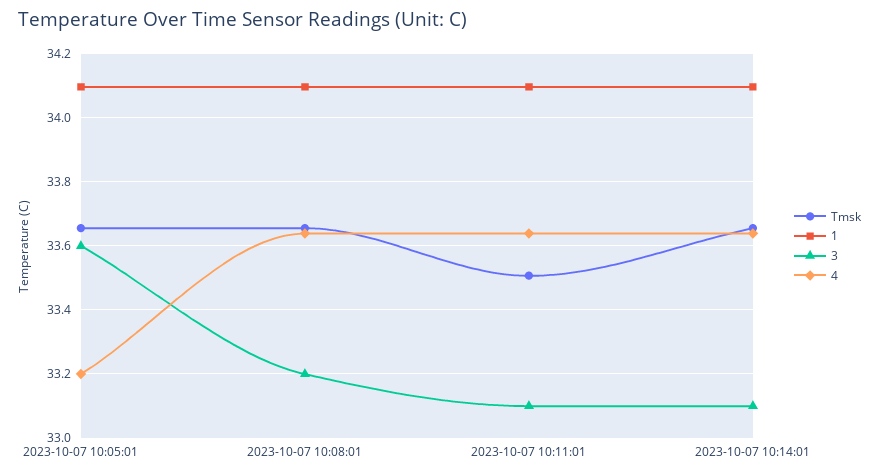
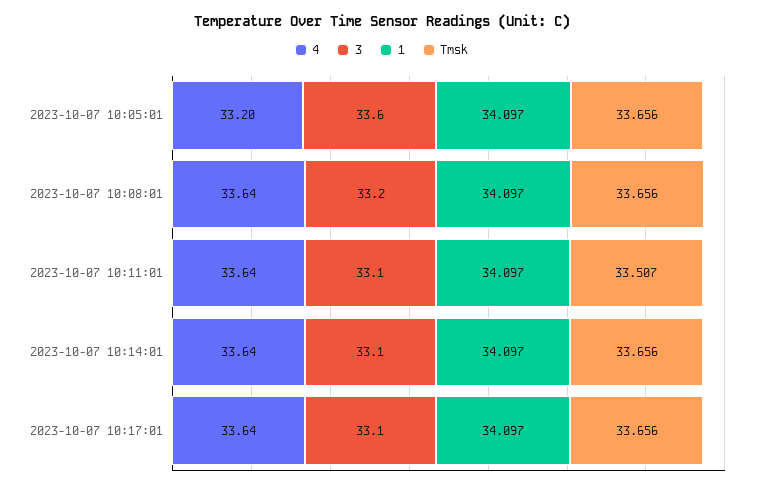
4, 2023-10-07 10:17:01: none -> 33.64
3, 2023-10-07 10:17:01: none -> 33.1
1, 2023-10-07 10:17:01: none -> 34.097
Tmsk, 2023-10-07 10:17:01: none -> 33.656

